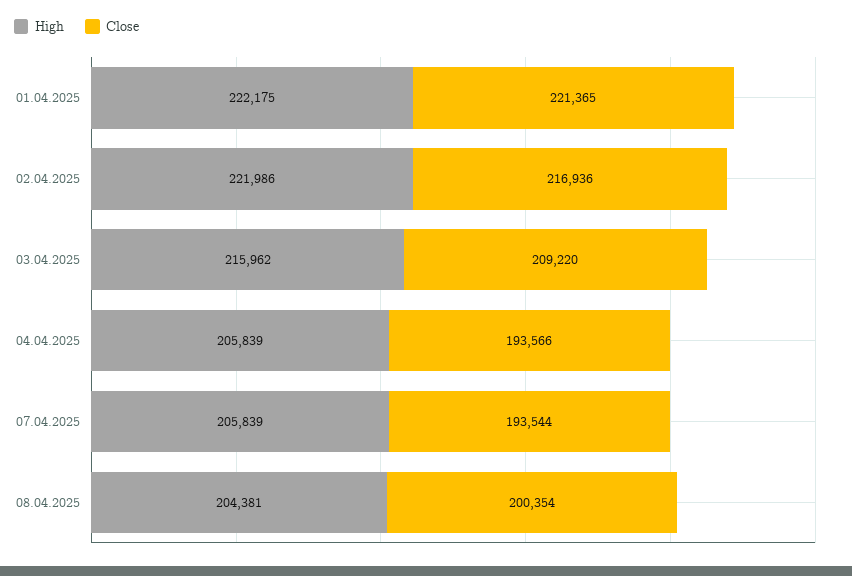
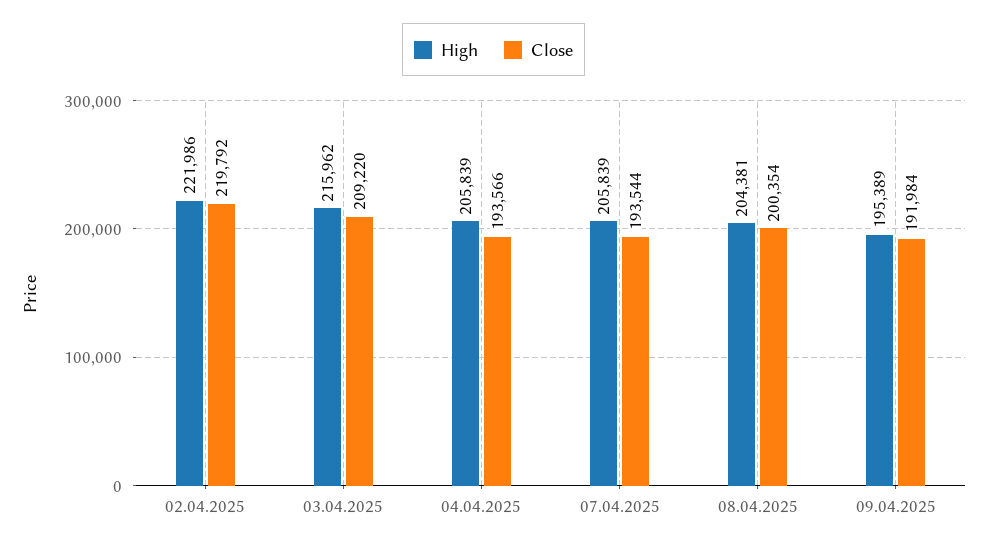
High, 01.04.2025: 222175 -> none
Close, 01.04.2025: 221365 -> none
Close, 02.04.2025: 216936 -> 219792
High, 09.04.2025: none -> 195389
Close, 09.04.2025: none -> 191984

